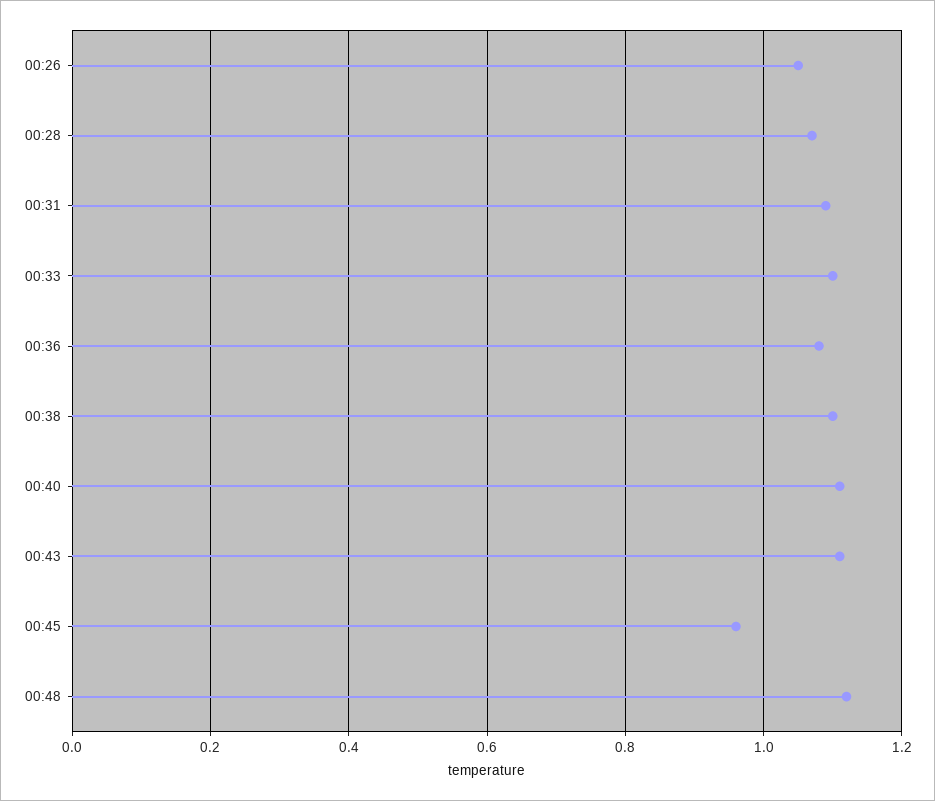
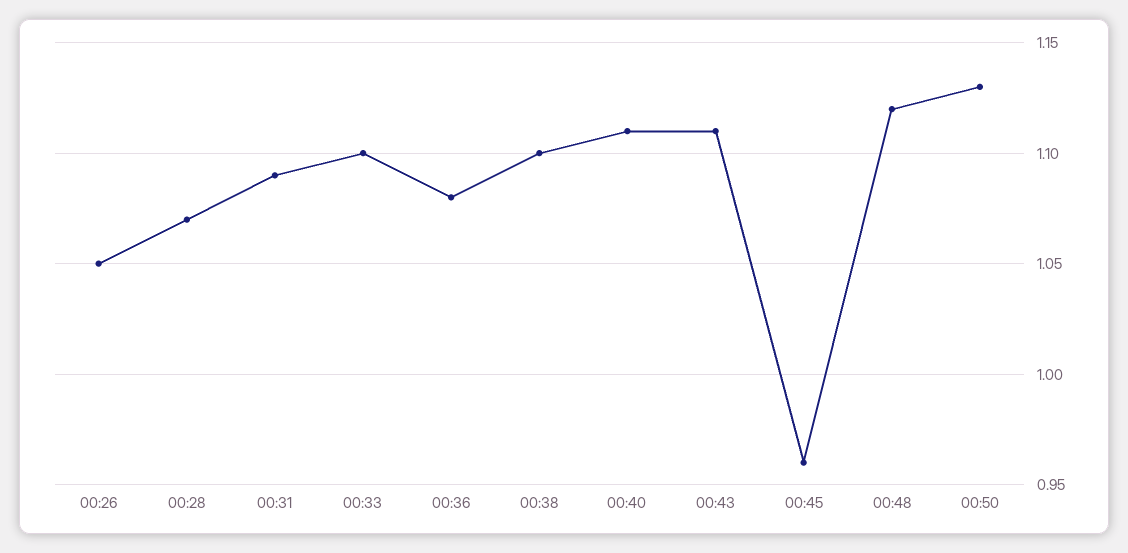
00:50: none -> 1.13

